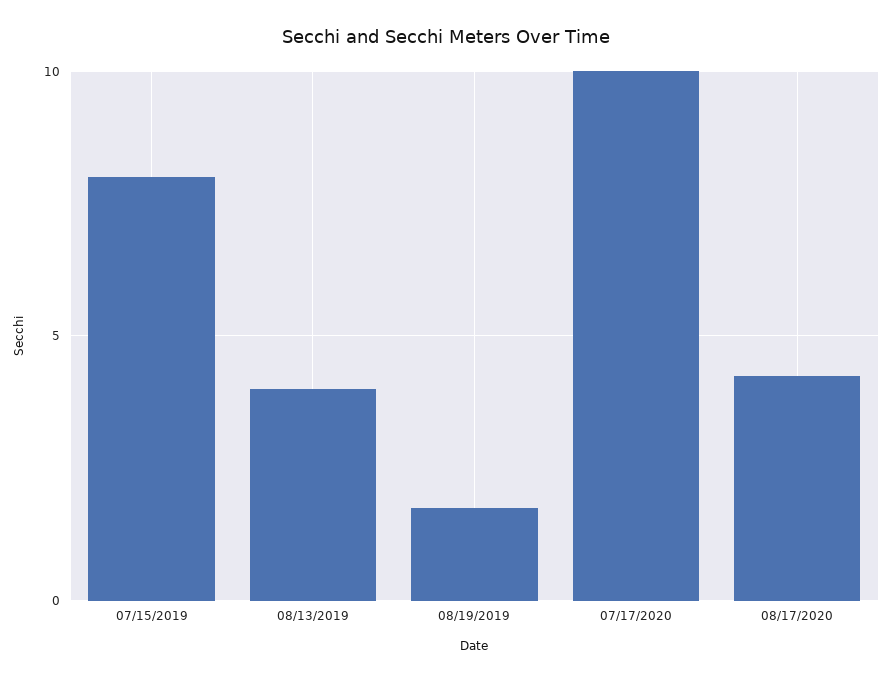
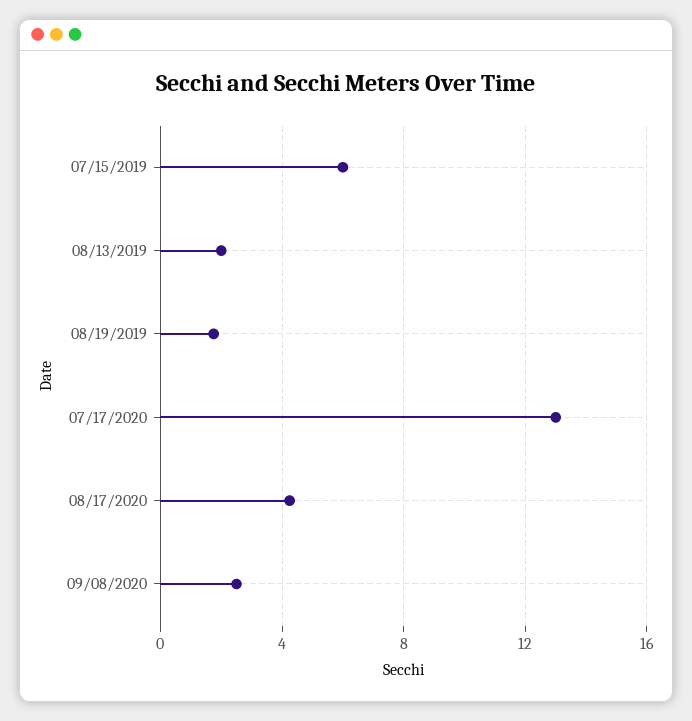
07/15/2019: 8 -> 6
08/13/2019: 4 -> 2
07/17/2020: 10 -> 13
09/08/2020: none -> 2.5

